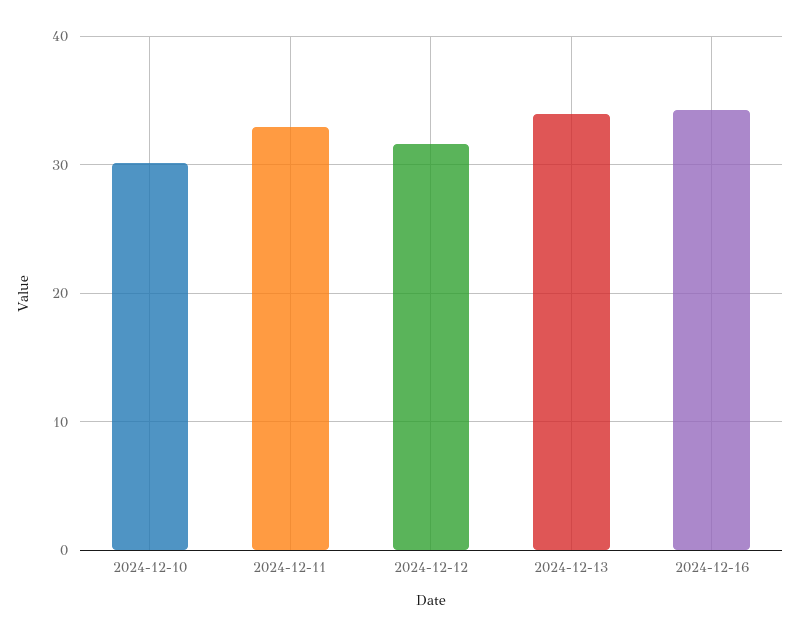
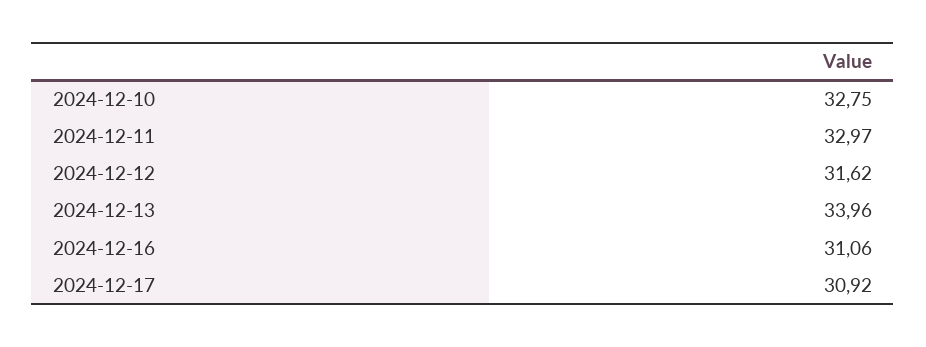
2024-12-10: 30 -> 32.75
2024-12-16: 34 -> 31.06
2024-12-17: none -> 30.92

